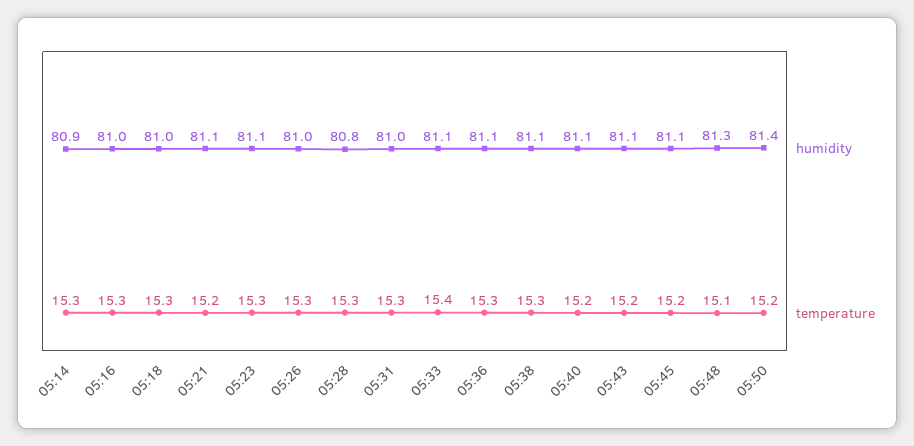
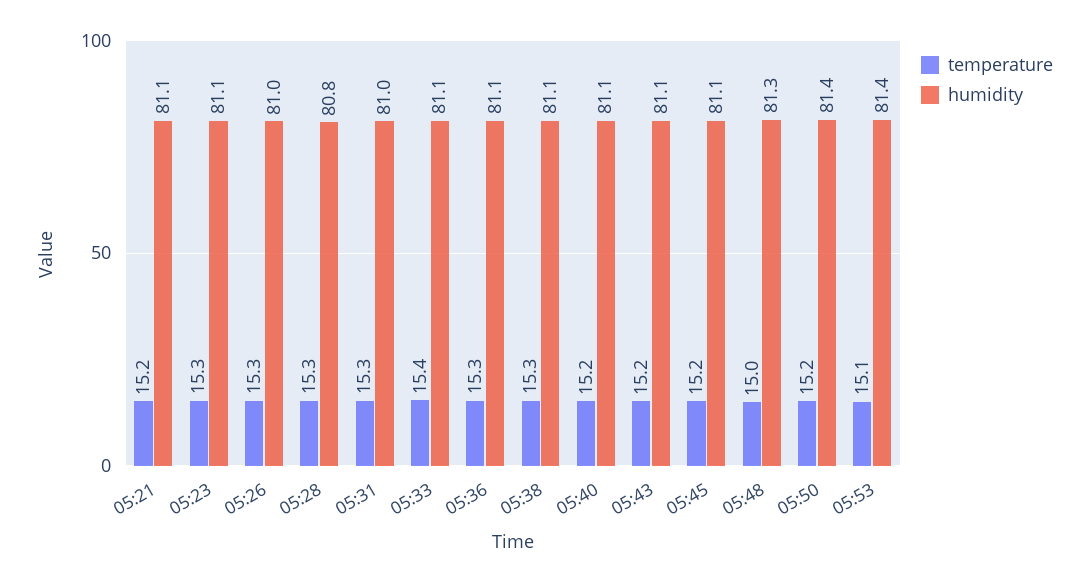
humidity, 05:14: 80.9 -> none
temperature, 05:14: 15.3 -> none
humidity, 05:16: 81 -> none
temperature, 05:16: 15.3 -> none
humidity, 05:18: 81 -> none
temperature, 05:18: 15.3 -> none
temperature, 05:48: 15.1 -> 15
temperature, 05:53: none -> 15.1
humidity, 05:53: none -> 81.4

